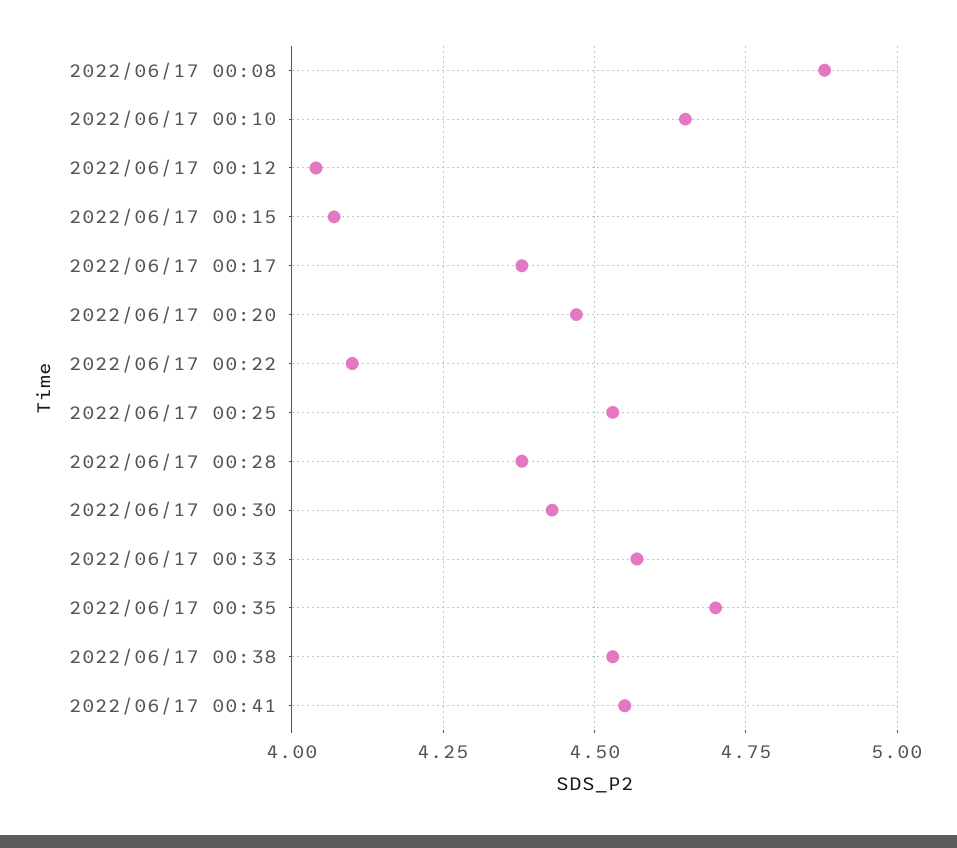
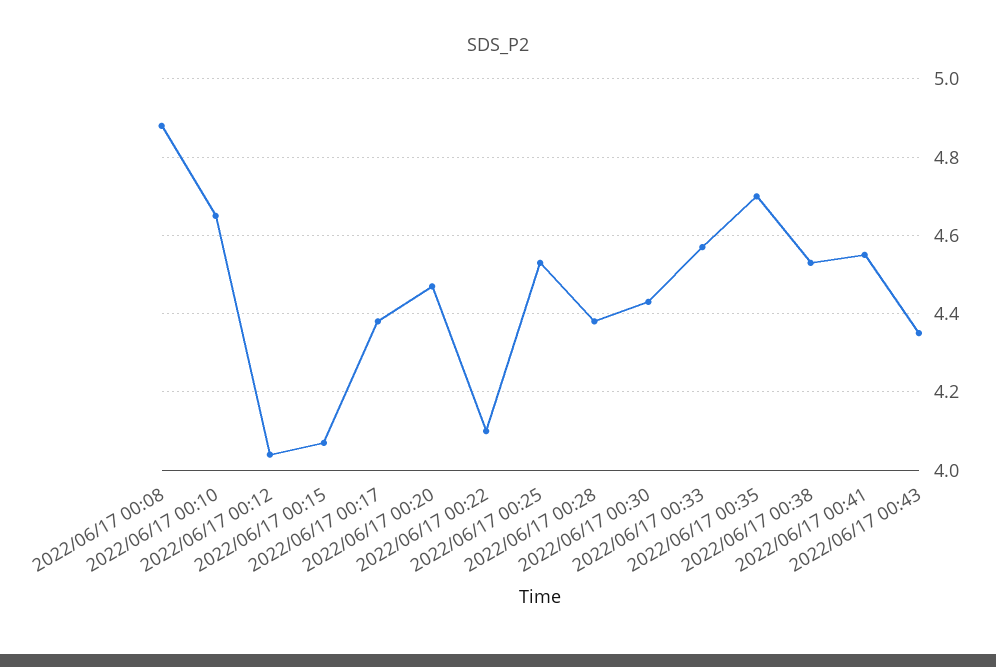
2022/06/17 00:43: none -> 4.35

